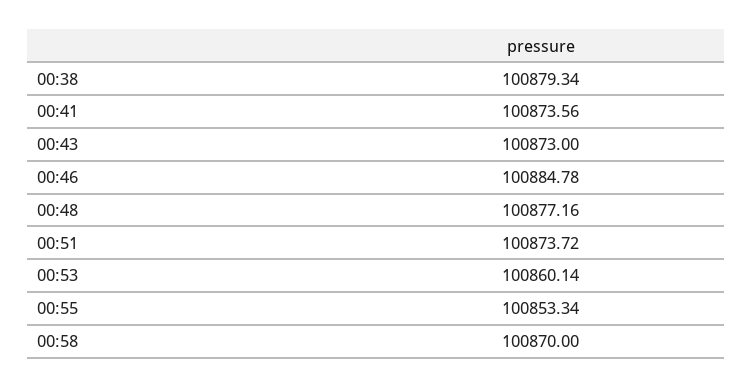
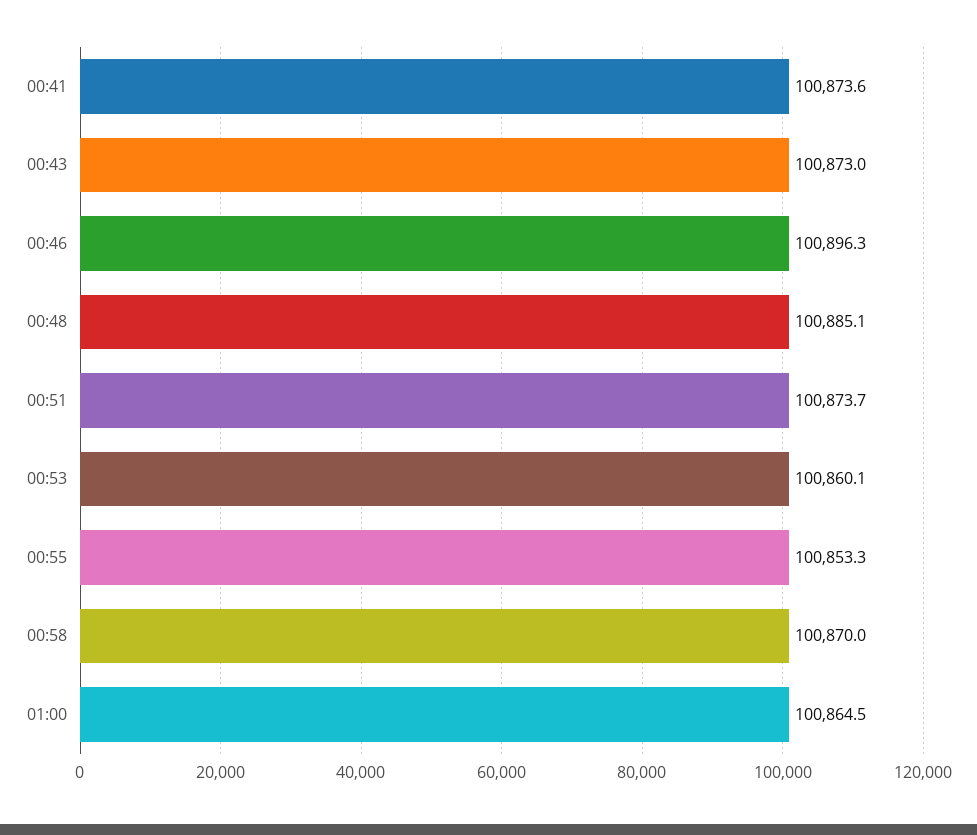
00:38: 100879.34 -> none
00:46: 100884.78 -> 100896.3
00:48: 100877.16 -> 100885.1
01:00: none -> 100864.5

